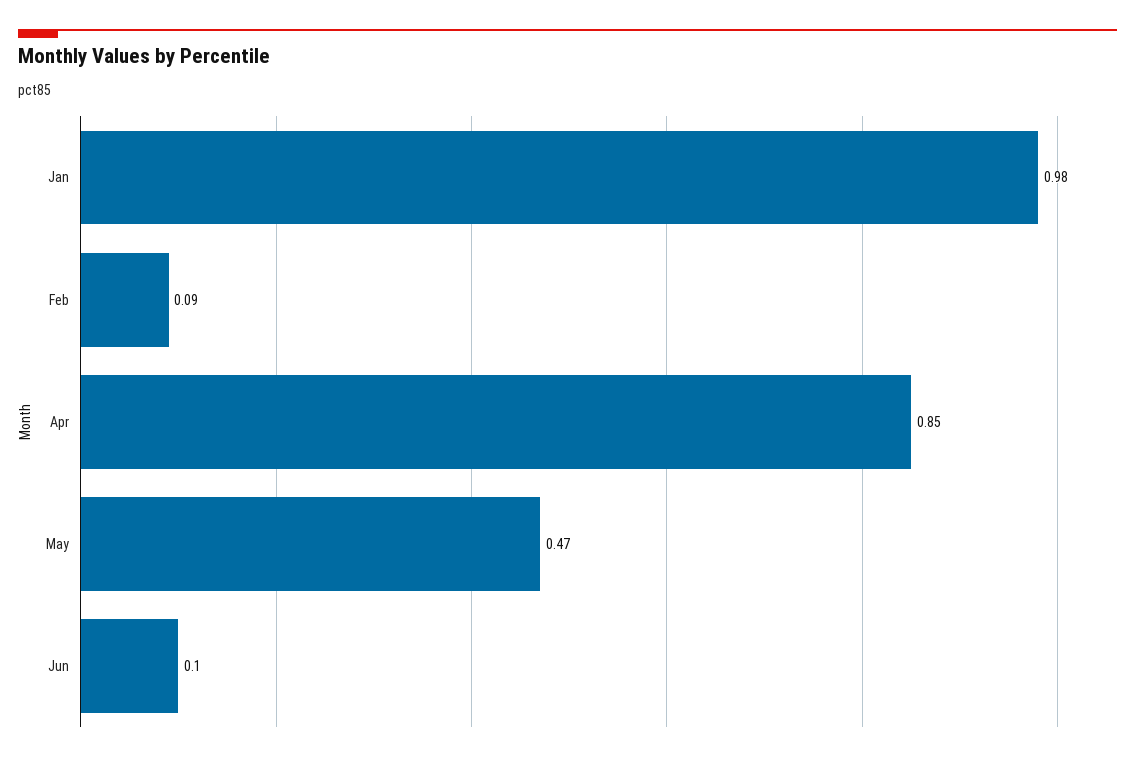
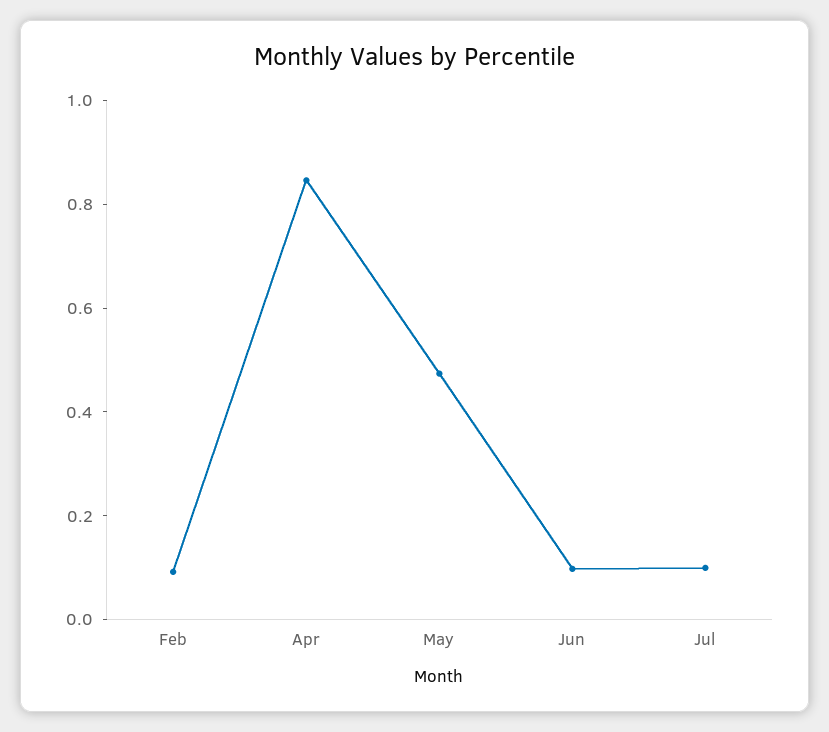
Jan: 0.98 -> none
Jul: none -> 0.1

